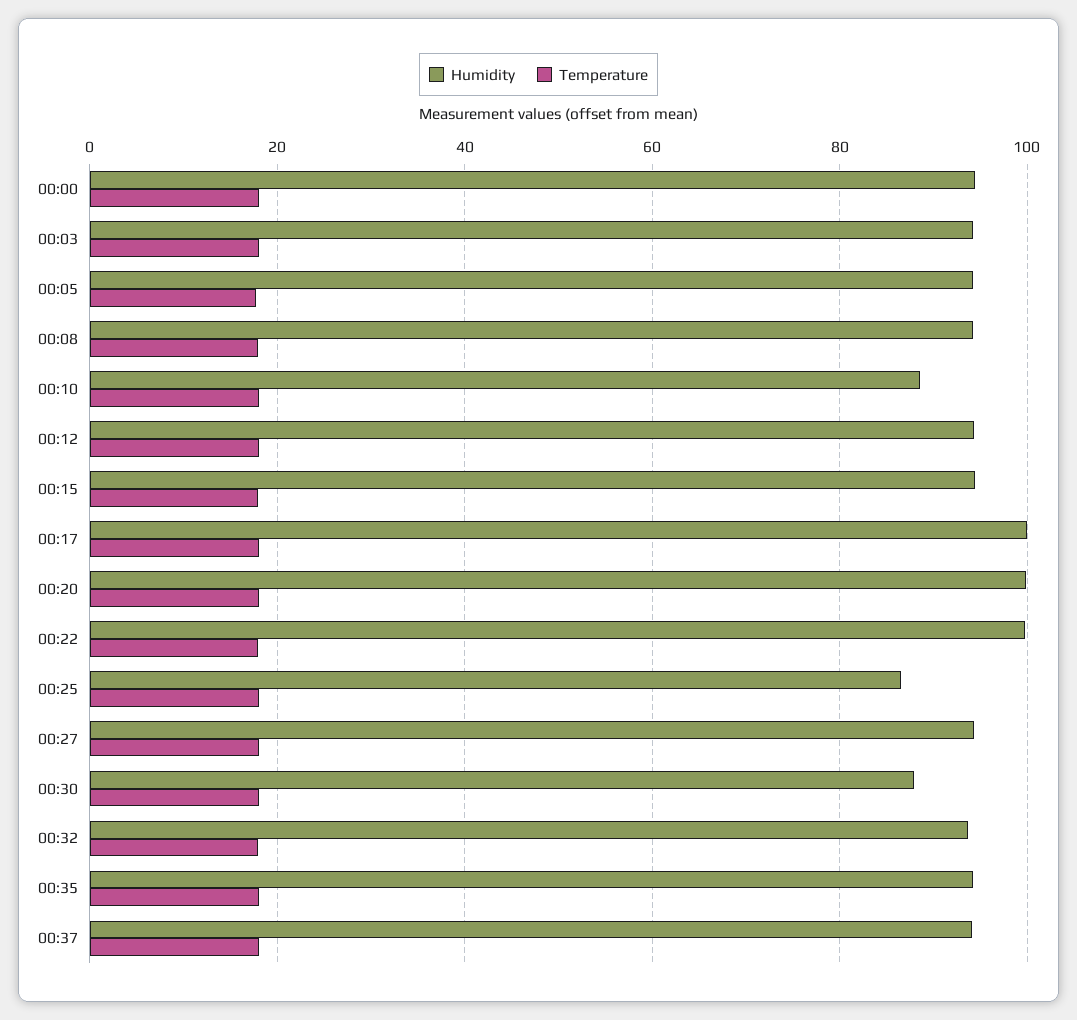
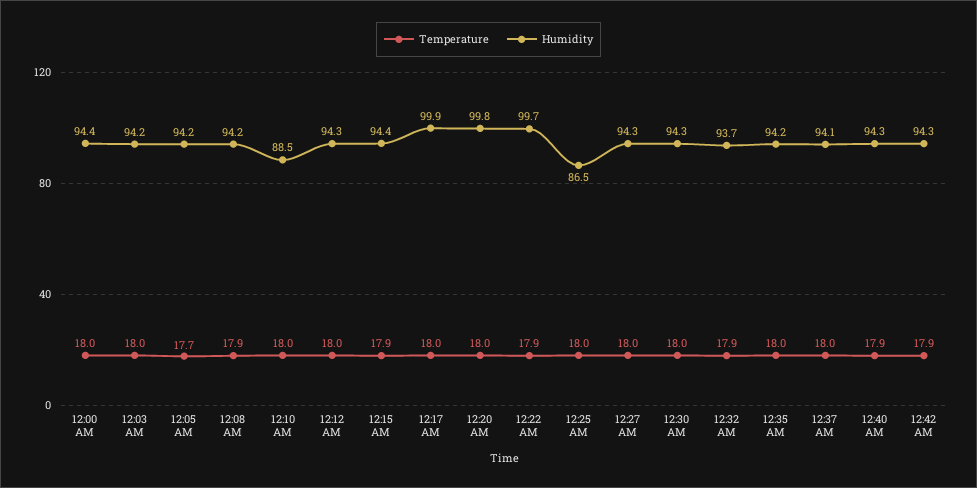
Humidity, 00:30: 88 -> 94.3
Temperature, 12:40 AM: none -> 17.9
Humidity, 12:40 AM: none -> 94.3
Temperature, 12:42 AM: none -> 17.9
Humidity, 12:42 AM: none -> 94.3

